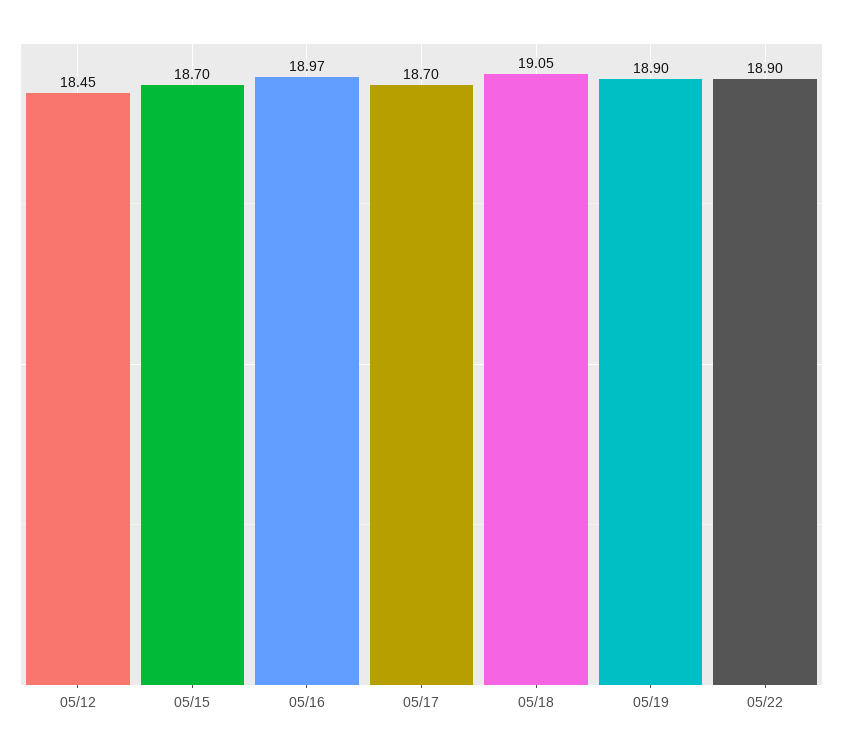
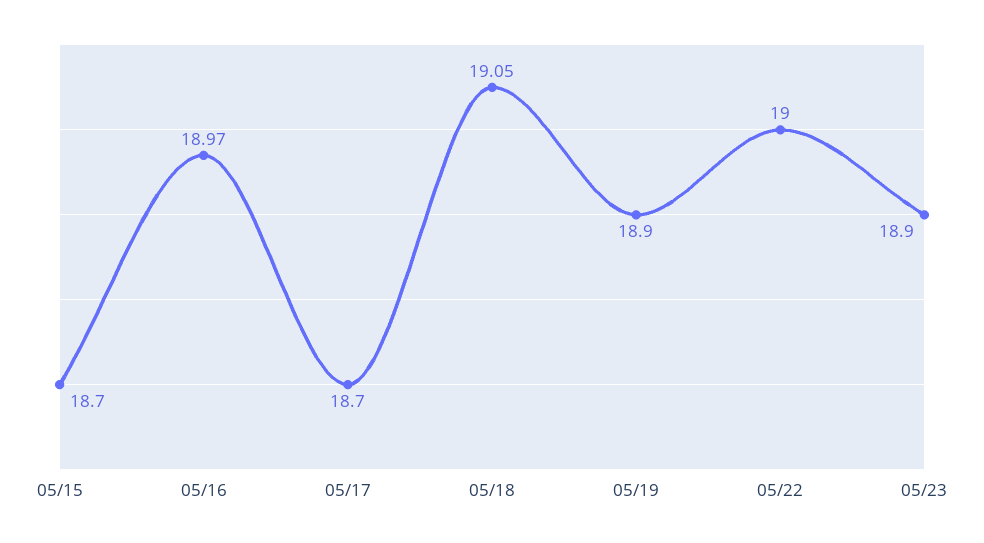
05/12: 18.45 -> none
05/22: 18.9 -> 19
05/23: none -> 18.9

